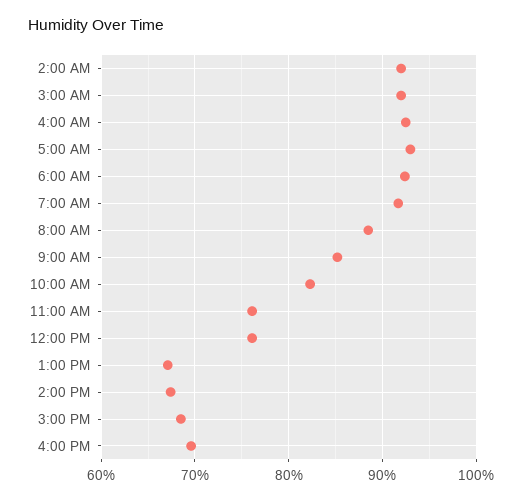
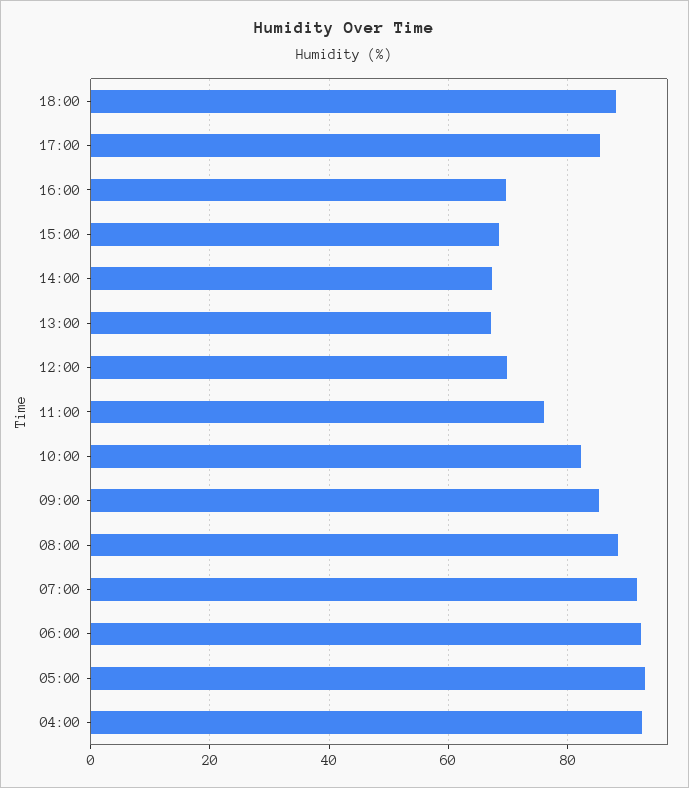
2:00 AM: 92 -> none
3:00 AM: 92 -> none
12:00 PM: 76 -> 70
18:00: none -> 88
17:00: none -> 86

